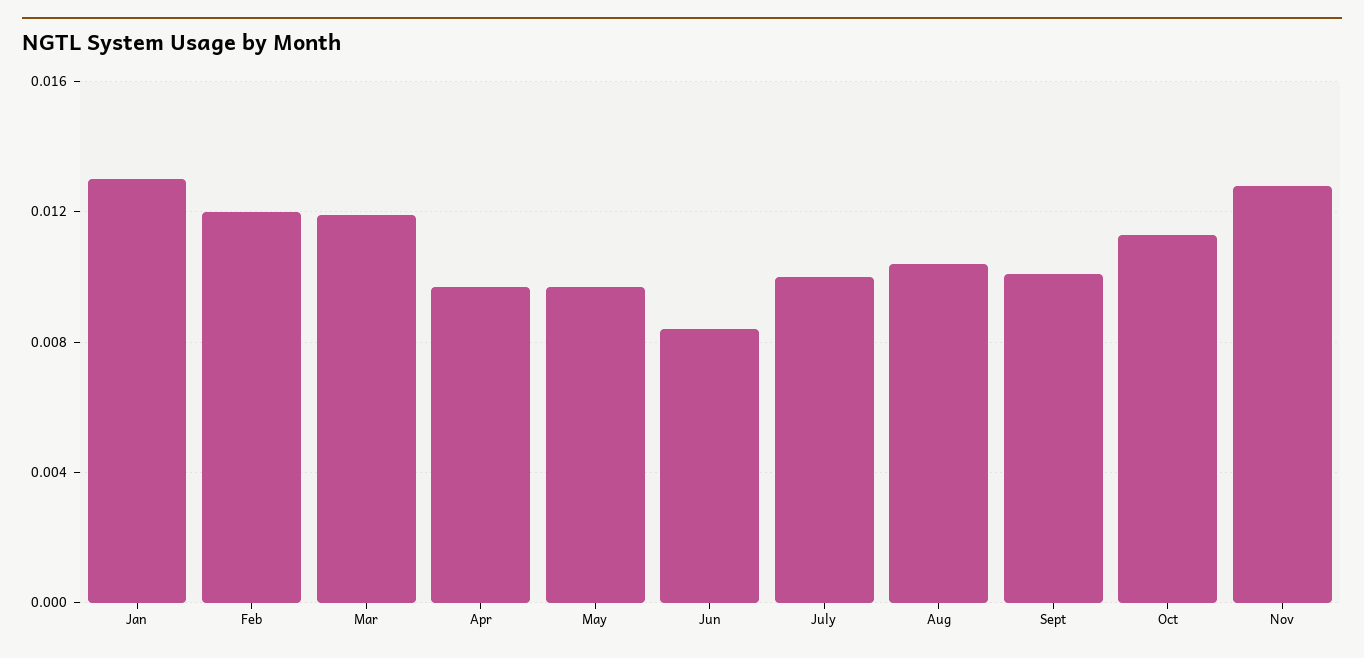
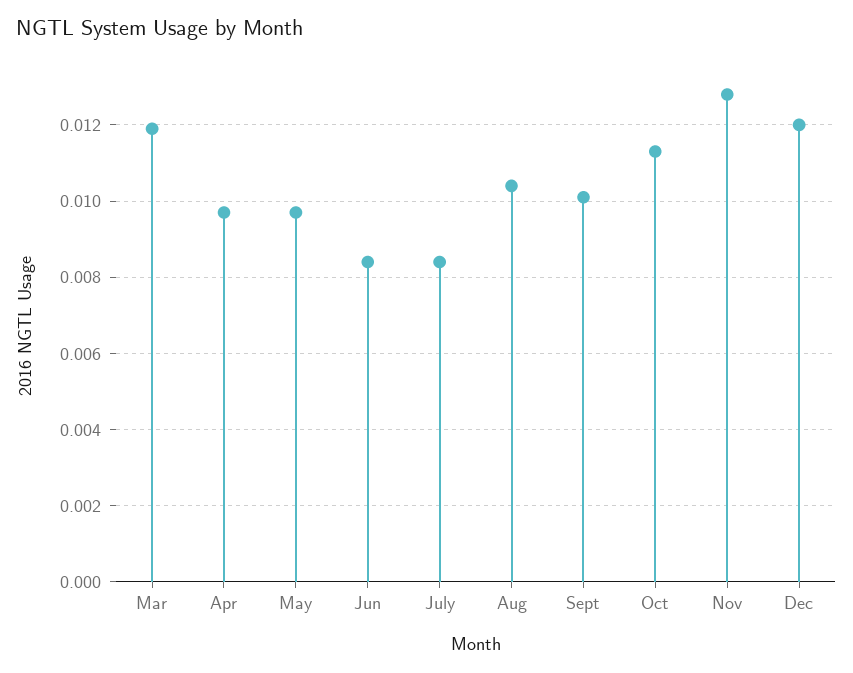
Jan: 0.013 -> none
Feb: 0.012 -> none
July: 0.01 -> 0.0085
Dec: none -> 0.012

